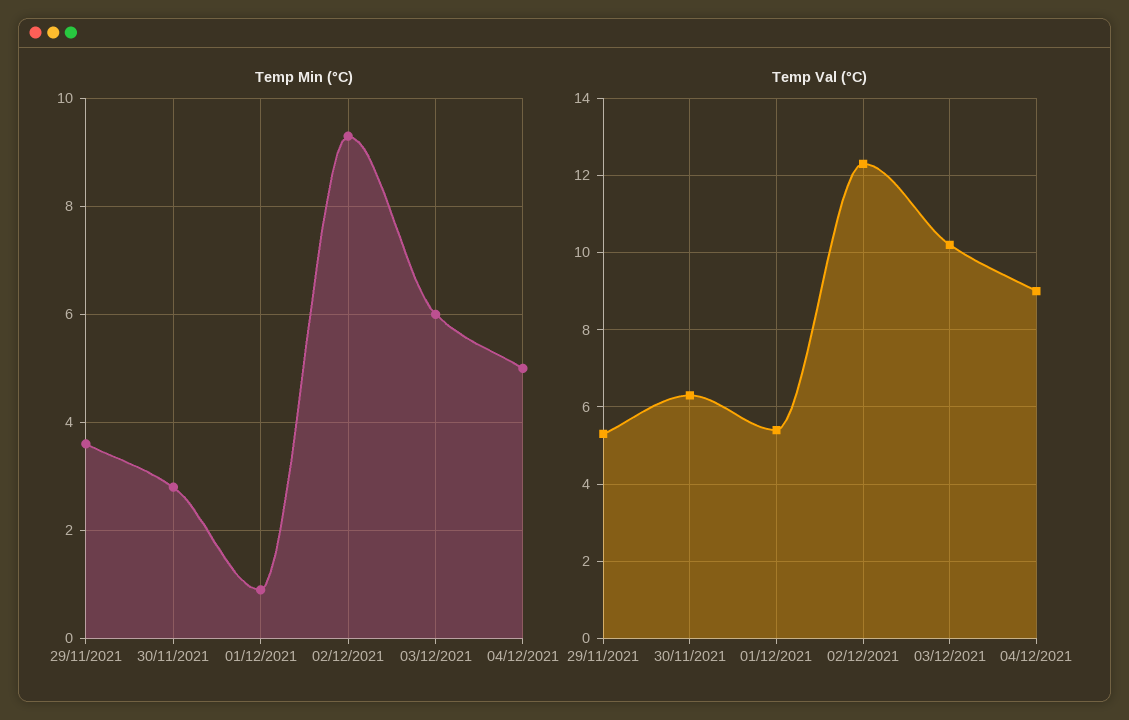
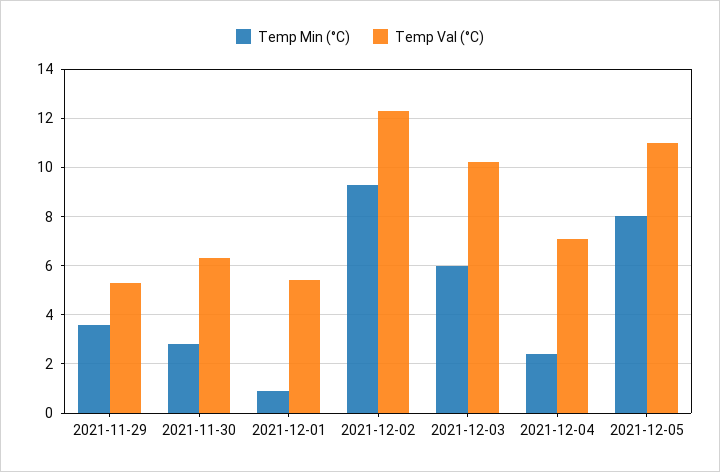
Temp Min (°C), 04/12/2021: 5 -> 2.5
Temp Val (°C), 04/12/2021: 9 -> 7
Temp Min (°C), 2021-12-05: none -> 8
Temp Val (°C), 2021-12-05: none -> 11

